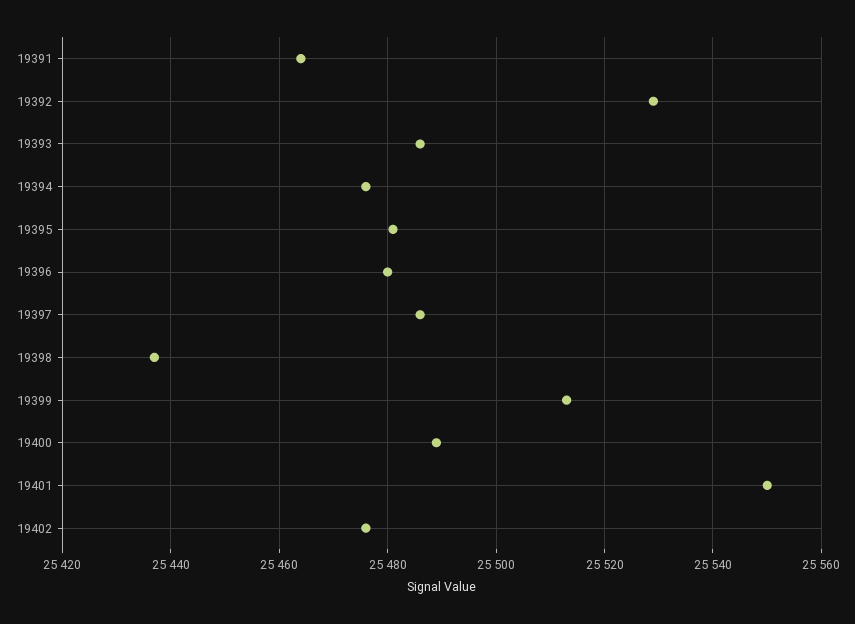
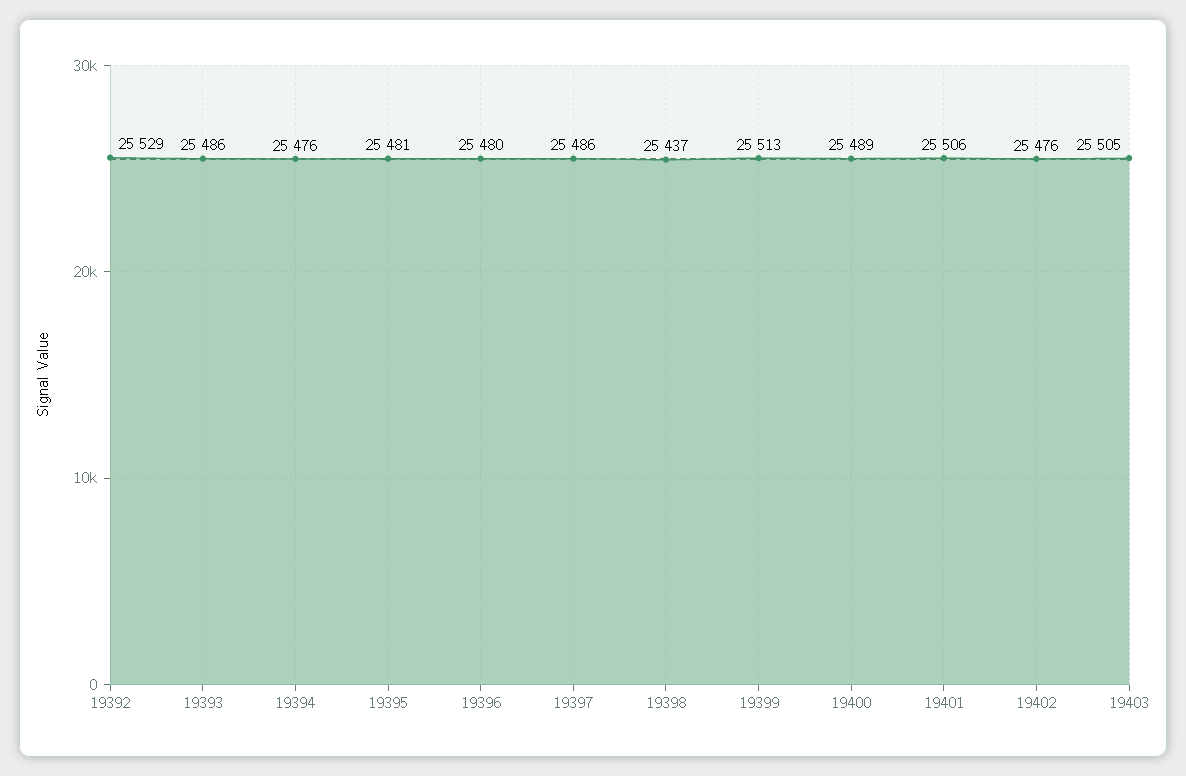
19391: 25465 -> none
19401: 25550 -> 25506
19403: none -> 25505

